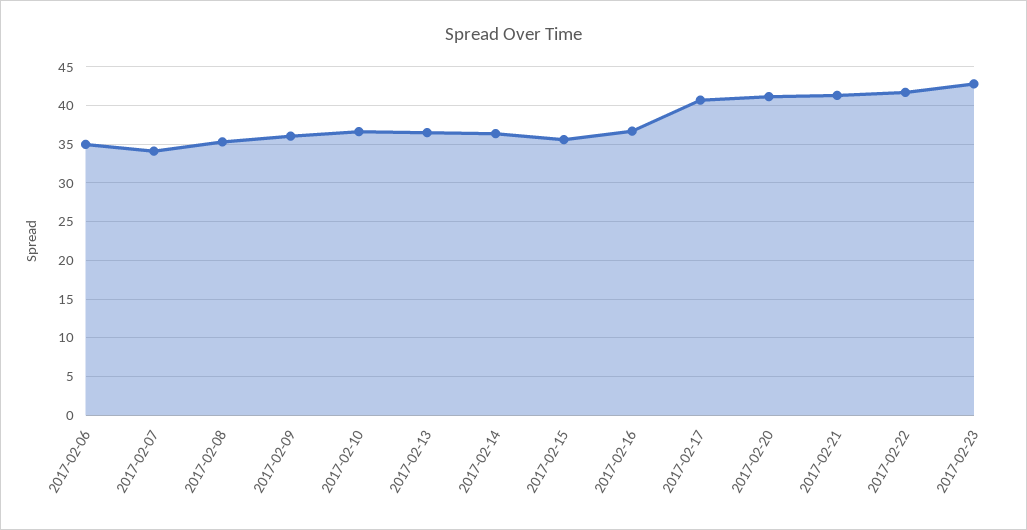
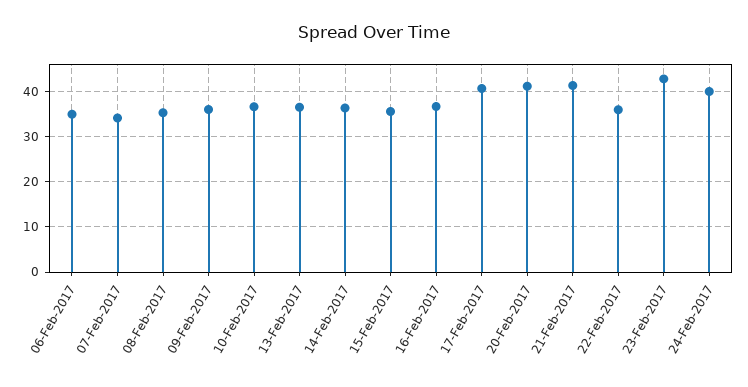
2017-02-22: 42 -> 36
24-Feb-2017: none -> 40

